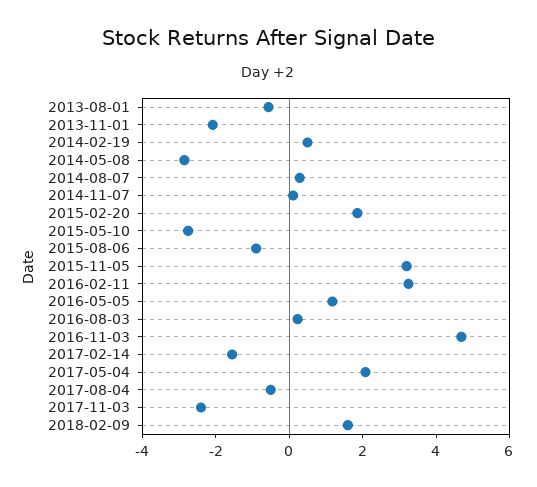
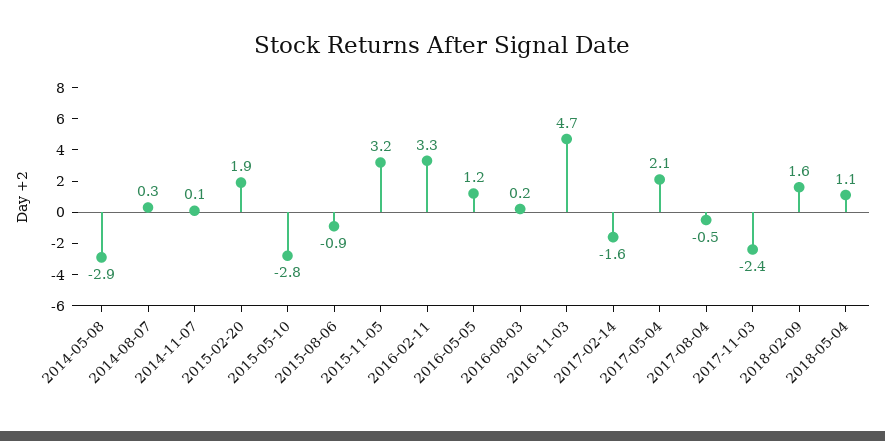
2013-08-01: -0.5 -> none
2013-11-01: -2 -> none
2014-02-19: 0.5 -> none
2018-05-04: none -> 1.1

